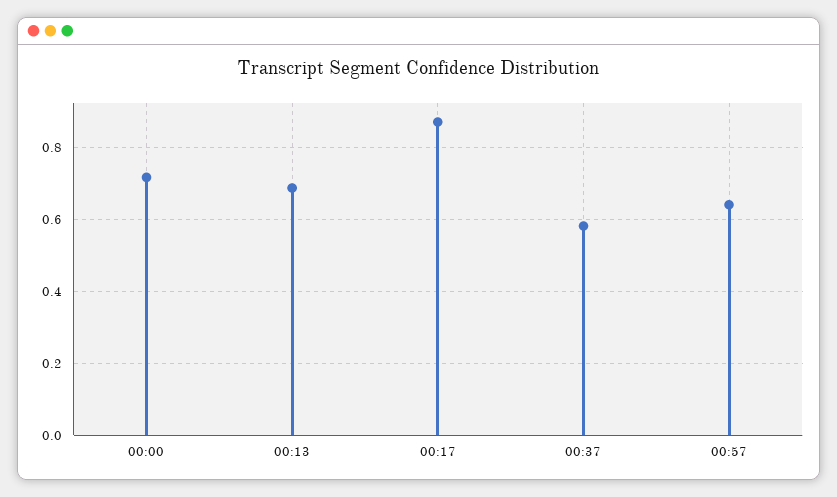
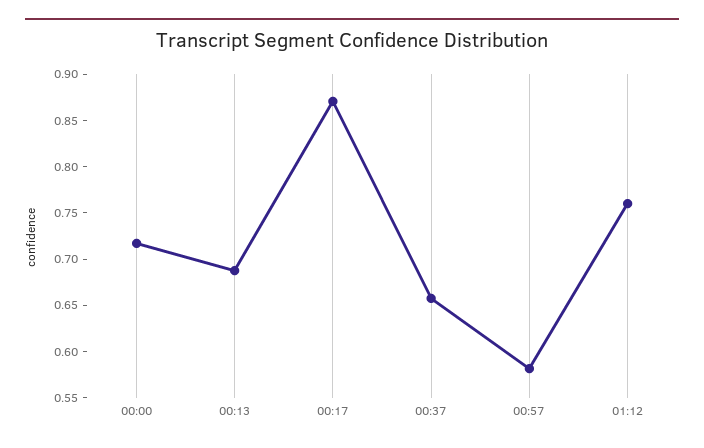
00:37: 0.58 -> 0.66
00:57: 0.64 -> 0.58
01:12: none -> 0.76

